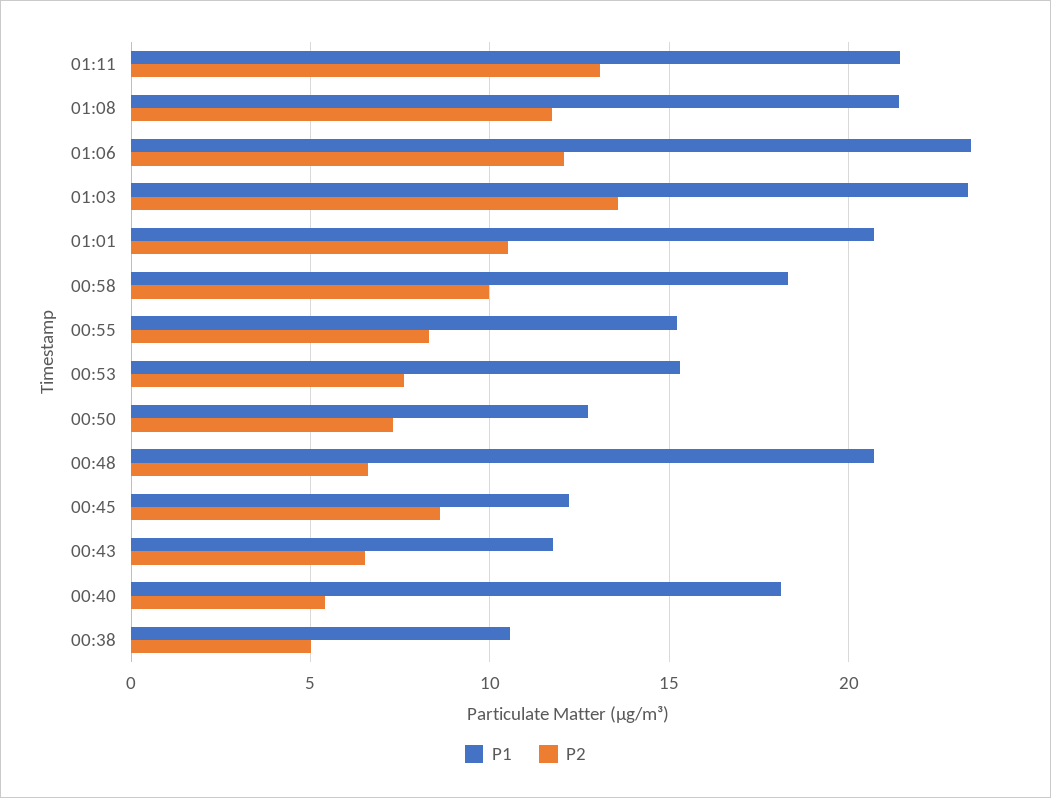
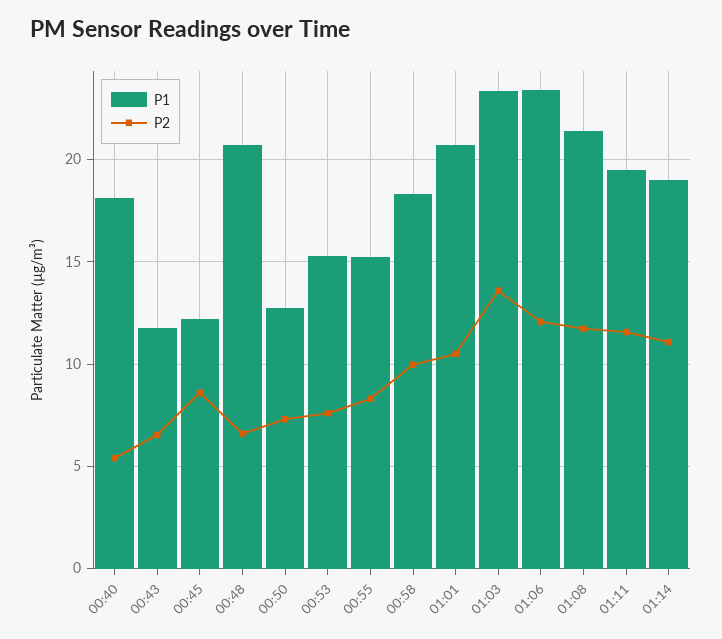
P1, 01:11: 21.5 -> 19.5
P2, 01:11: 13 -> 11.5
P1, 00:38: 10.5 -> none
P2, 00:38: 5 -> none
P1, 01:14: none -> 19
P2, 01:14: none -> 11

